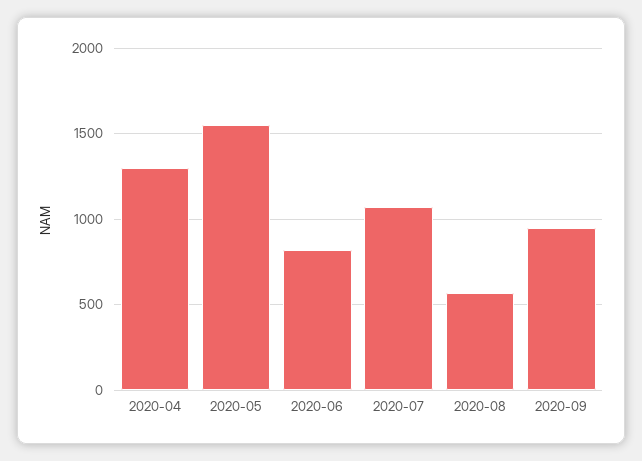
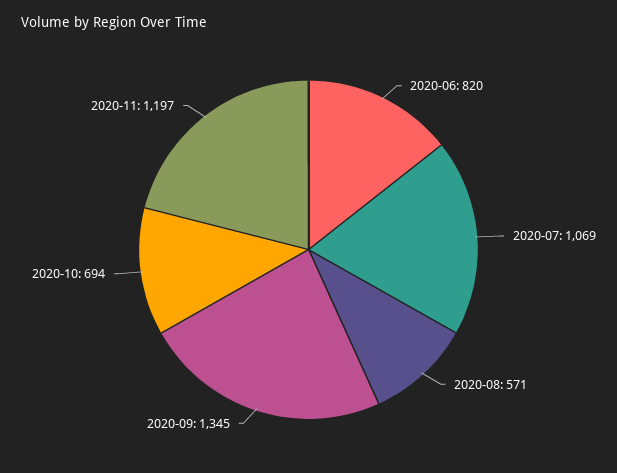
2020-04: 1300 -> none
2020-05: 1550 -> none
2020-09: 950 -> 1345
2020-10: none -> 694
2020-11: none -> 1197

